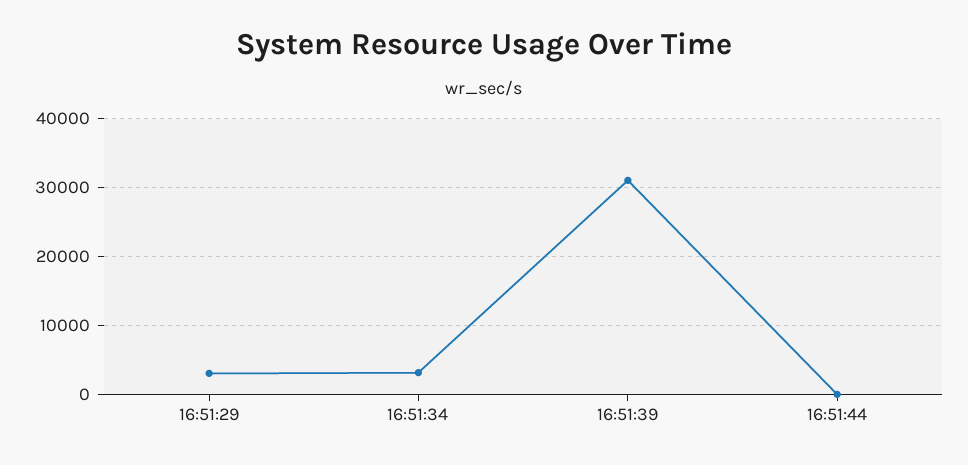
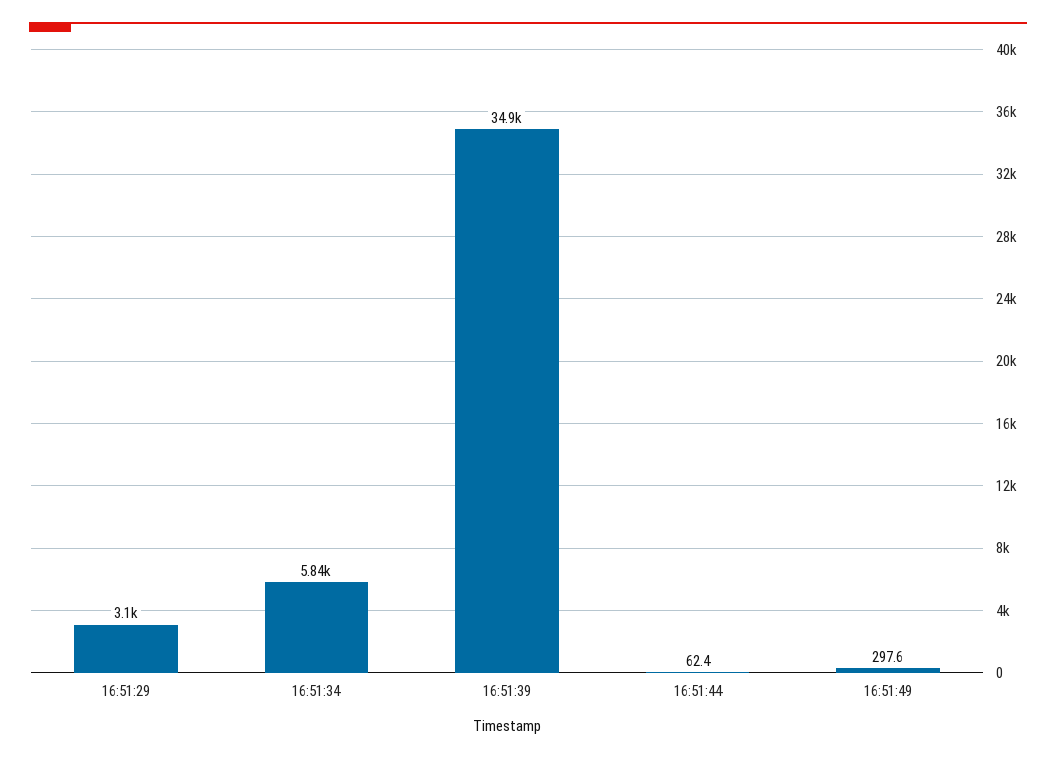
16:51:34: 3000 -> 5840
16:51:39: 31000 -> 34900
16:51:49: none -> 297.6

